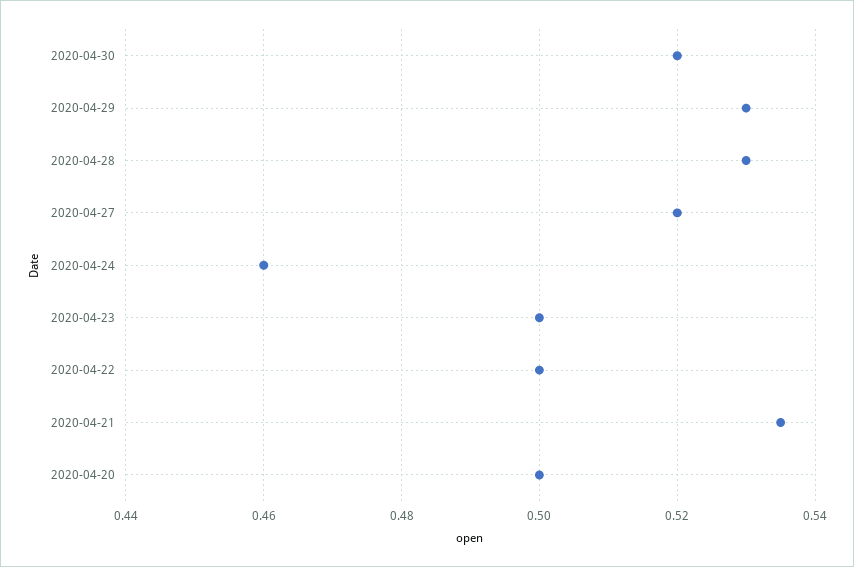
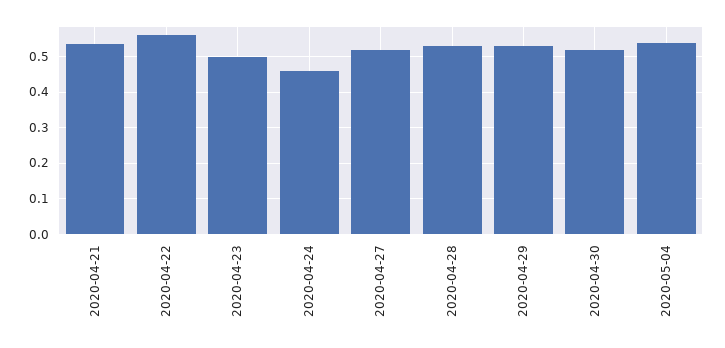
2020-04-22: 0.5 -> 0.56
2020-04-20: 0.5 -> none
2020-05-04: none -> 0.54

